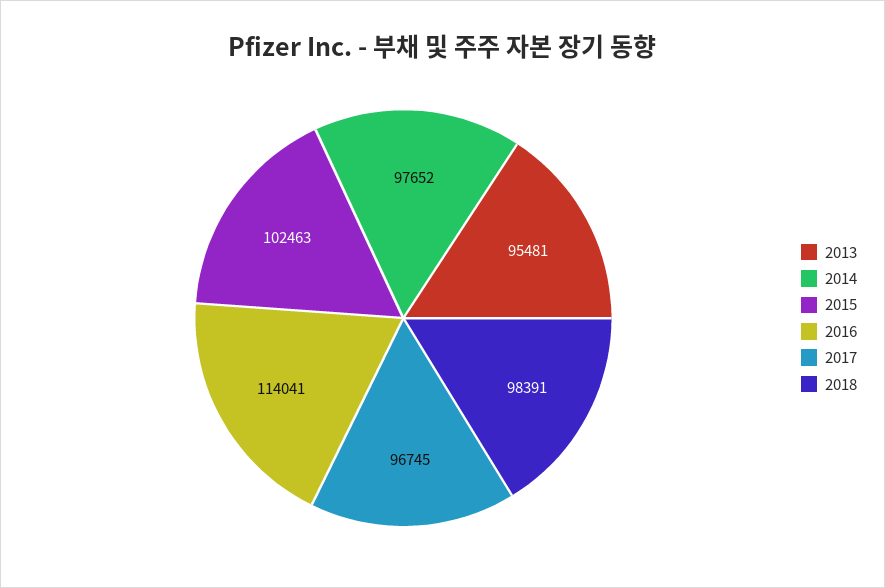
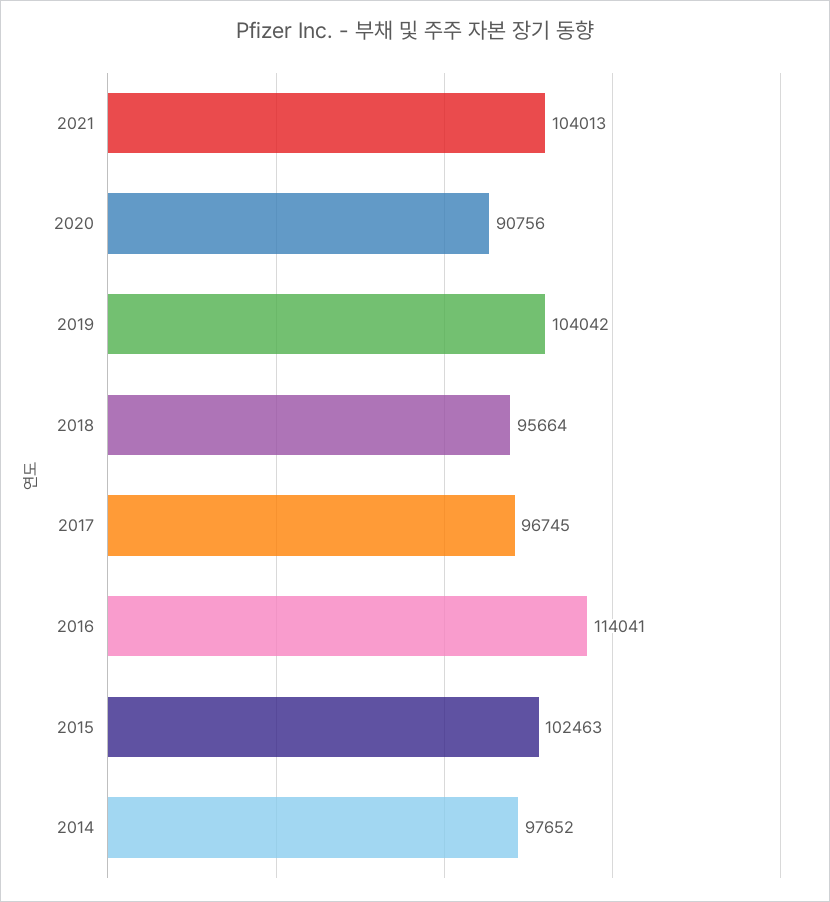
2013: 95481 -> none
2018: 98391 -> 95664
2021: none -> 104013
2020: none -> 90756
2019: none -> 104042

